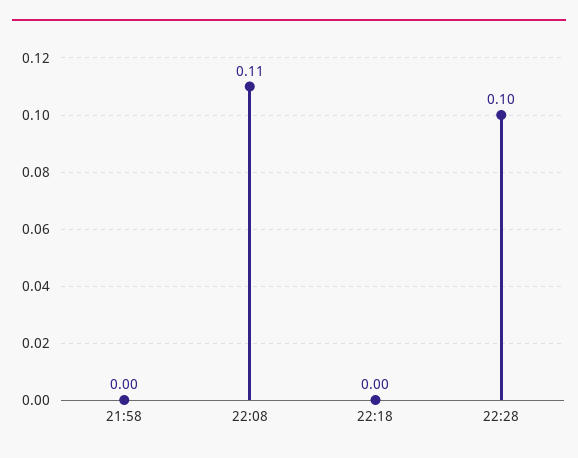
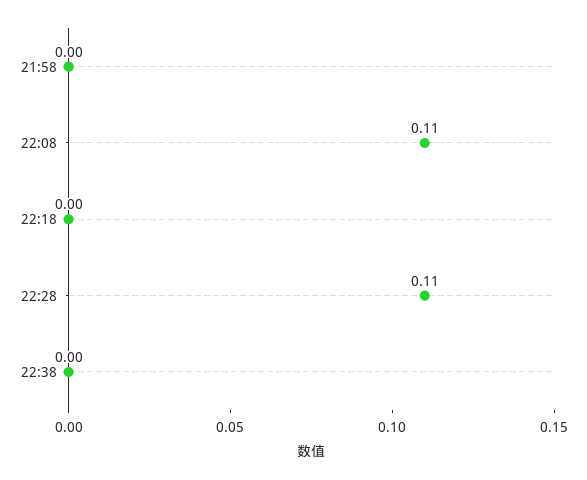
22:28: 0.1 -> 0.11
22:38: none -> 0

